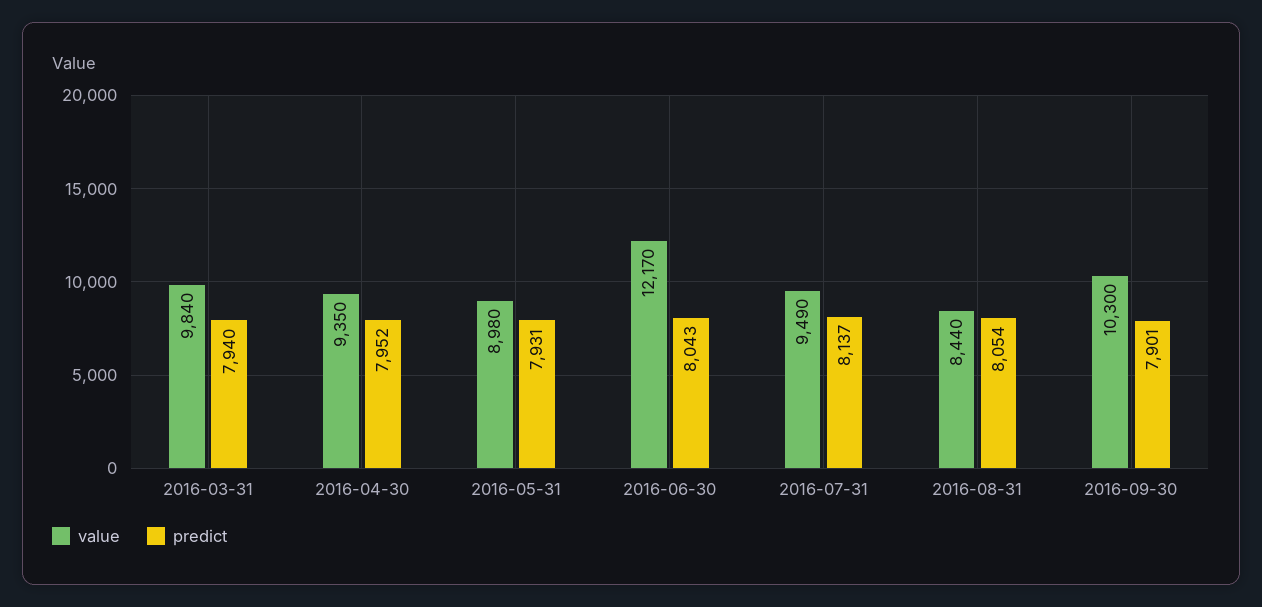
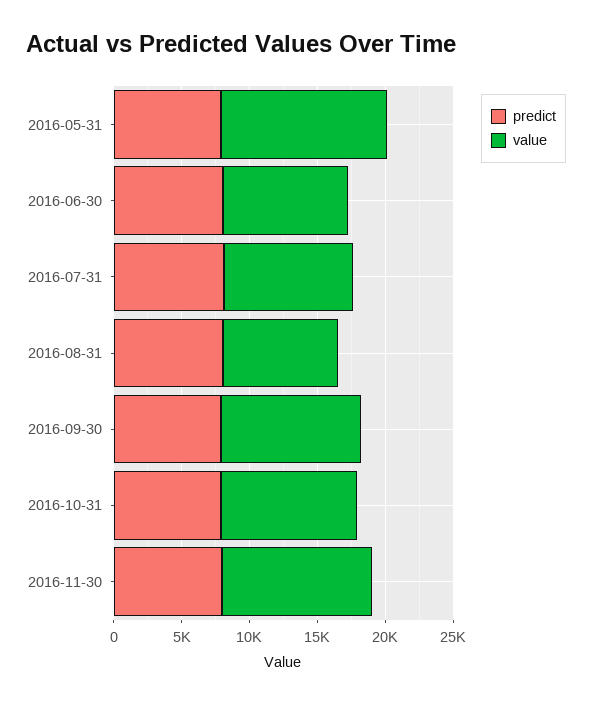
value, 2016-03-31: 9840 -> none
predict, 2016-03-31: 7940 -> none
value, 2016-04-30: 9350 -> none
predict, 2016-04-30: 7952 -> none
value, 2016-05-31: 8980 -> 12000
value, 2016-06-30: 12170 -> 9000
predict, 2016-10-31: none -> 8000
value, 2016-10-31: none -> 10000
predict, 2016-11-30: none -> 8000
value, 2016-11-30: none -> 11000

